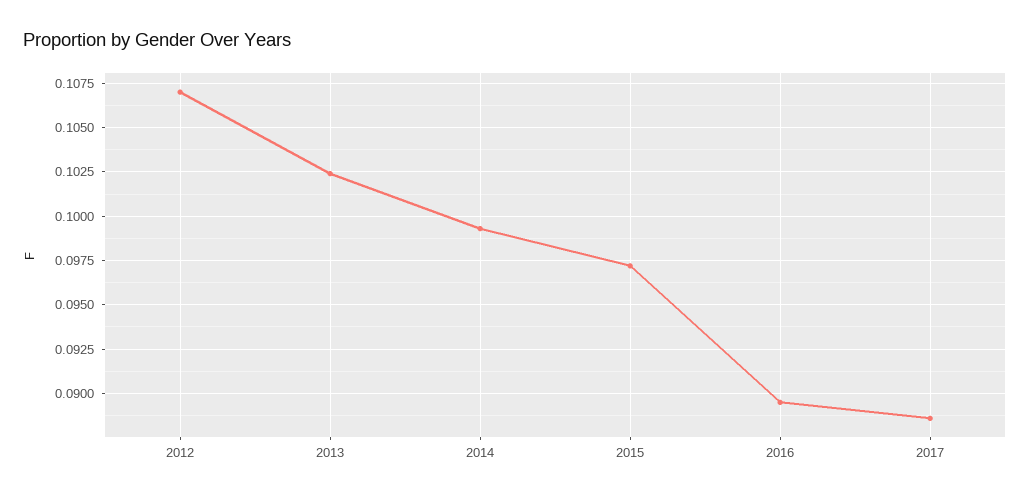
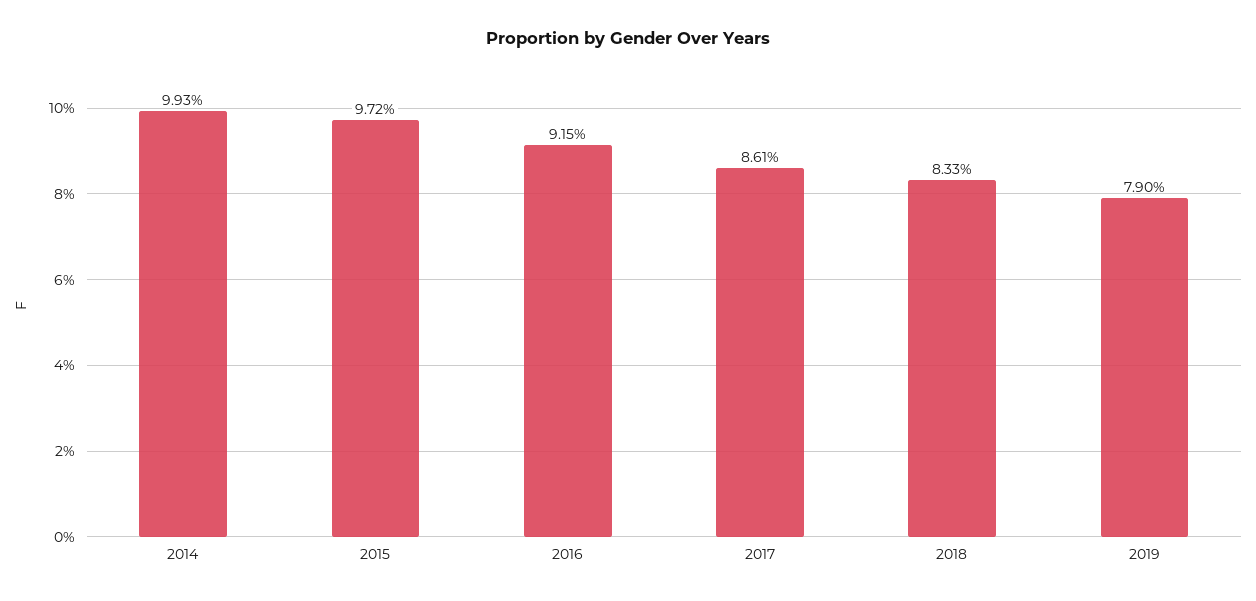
2012: 0.107 -> none
2013: 0.1025 -> none
2016: 0.0895 -> 0.0915
2017: 0.0885 -> 0.0861
2018: none -> 0.0833
2019: none -> 0.079

